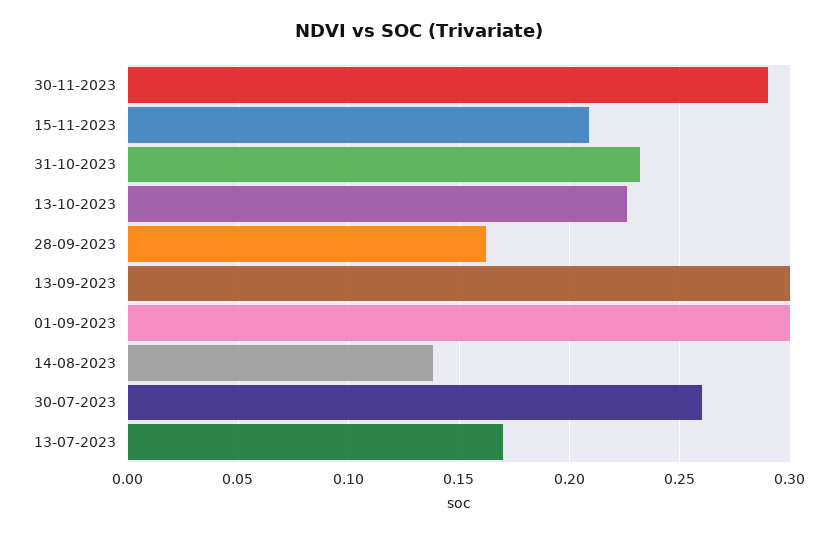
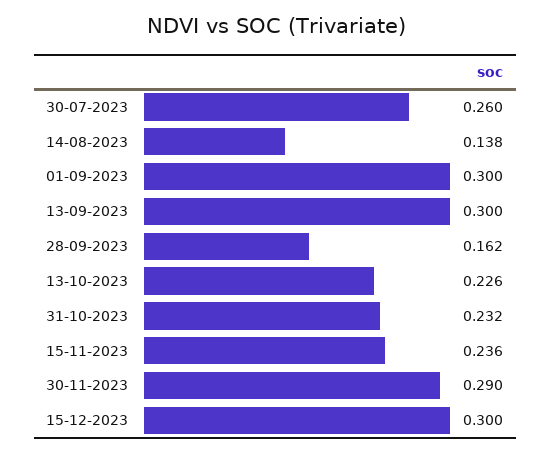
15-11-2023: 0.21 -> 0.236
13-07-2023: 0.17 -> none
15-12-2023: none -> 0.3

